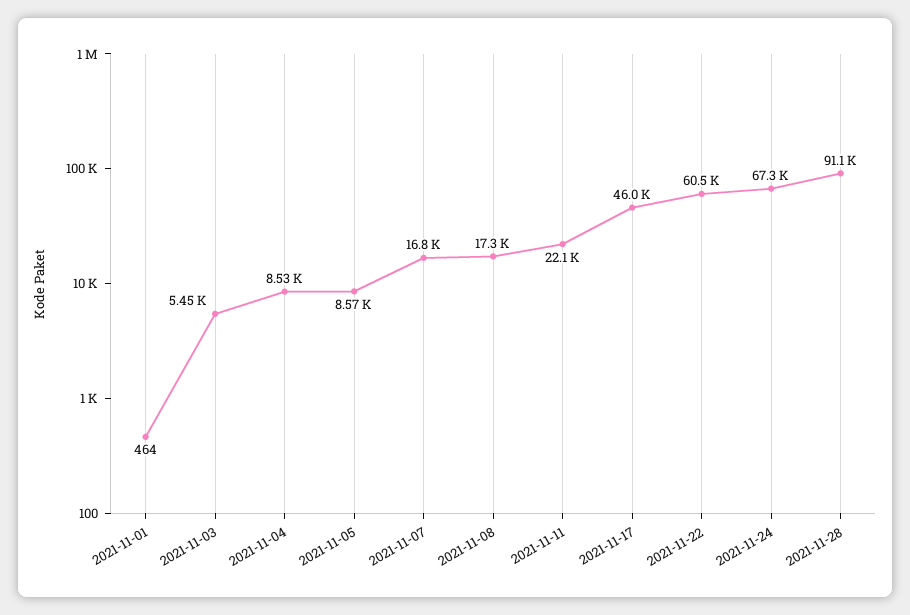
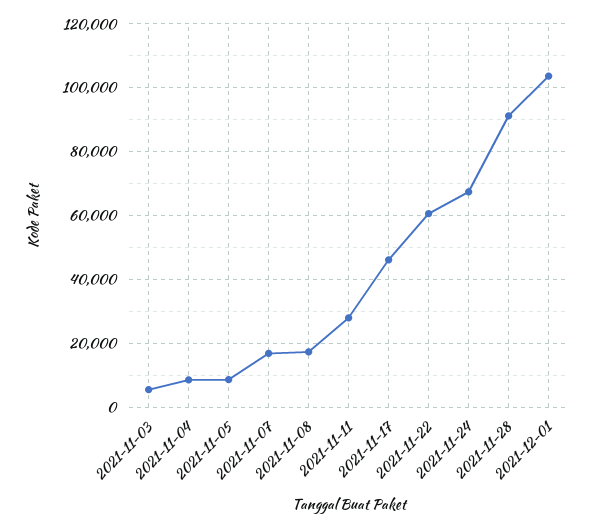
2021-11-01: 464 -> none
2021-11-11: 22100 -> 28000
2021-12-01: none -> 104000

